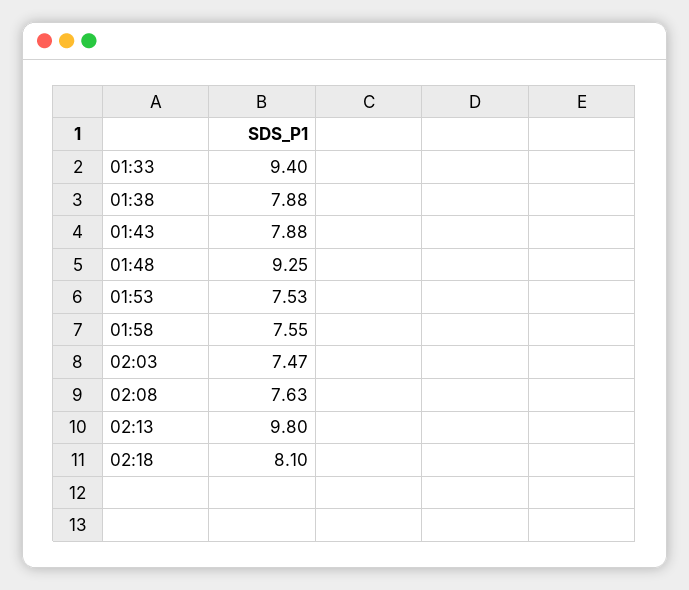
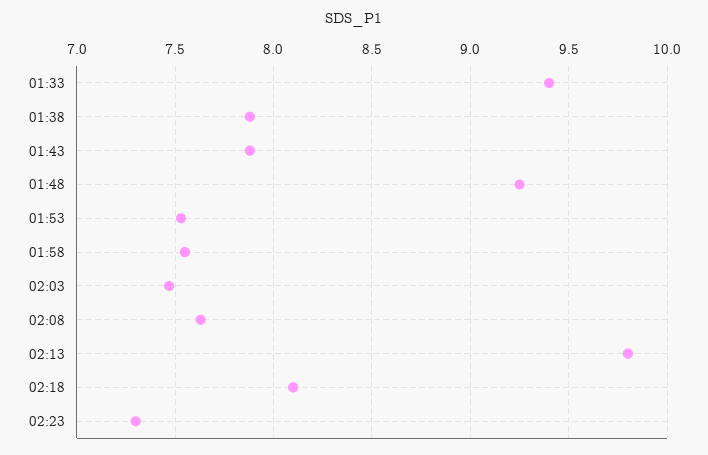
02:23: none -> 7.3

